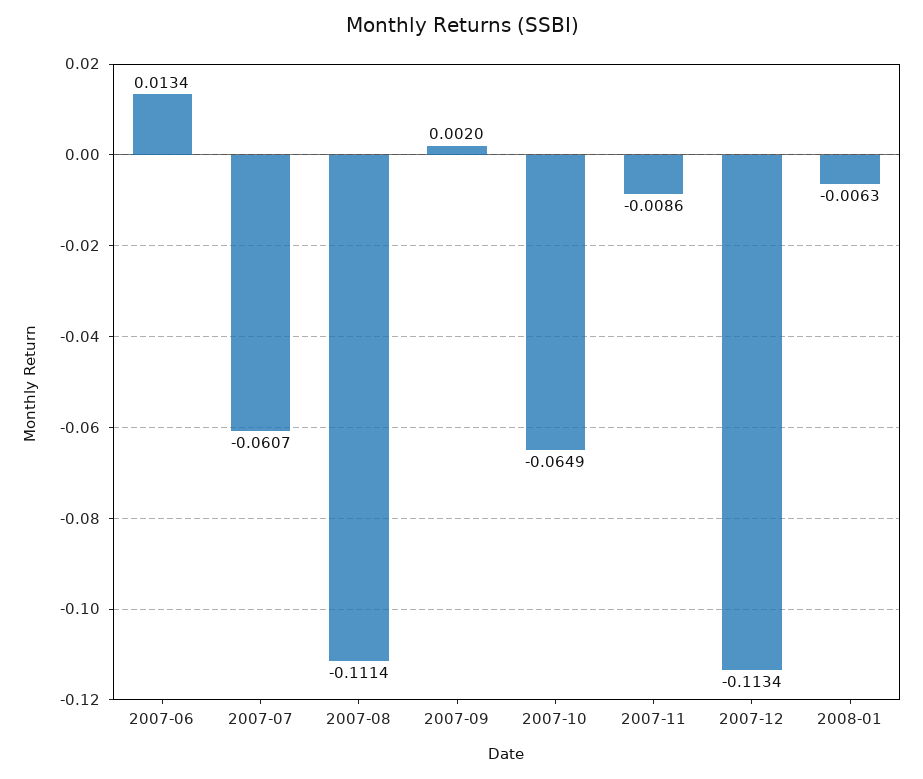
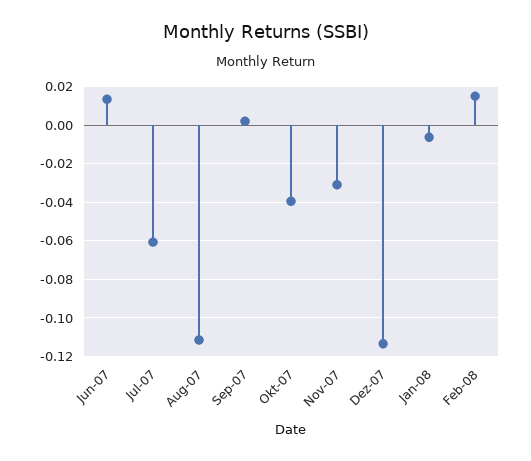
2007-10: -0.0649 -> -0.04
2007-11: -0.0086 -> -0.03
Feb-08: none -> 0.015

